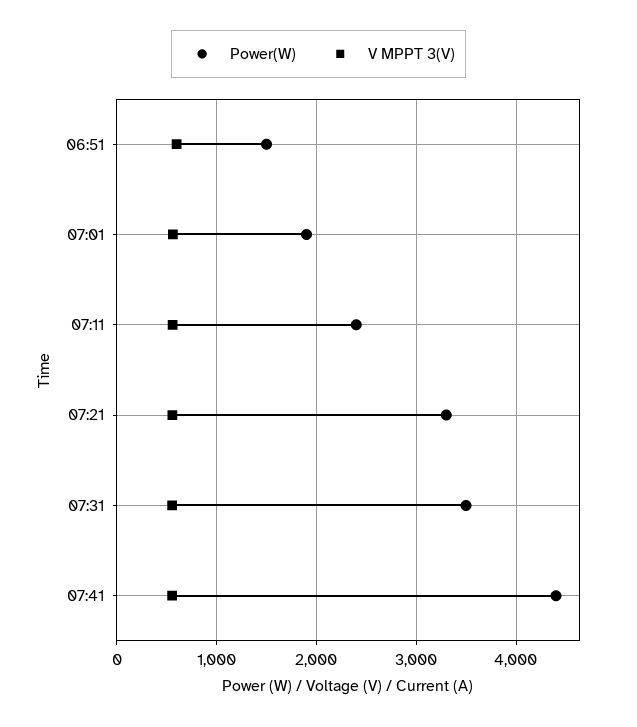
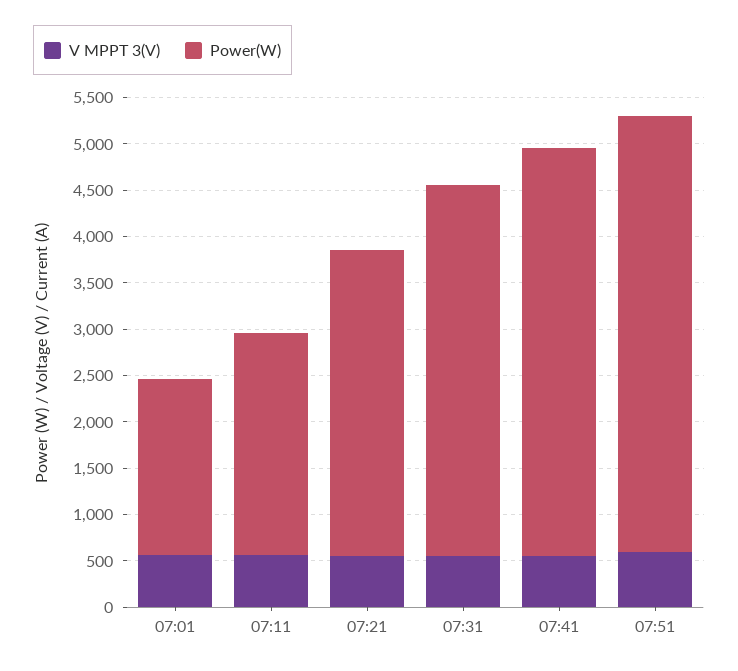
Power(W), 06:51: 1500 -> none
V MPPT 3(V), 06:51: 600 -> none
Power(W), 07:31: 3500 -> 4000
V MPPT 3(V), 07:51: none -> 600
Power(W), 07:51: none -> 4700

